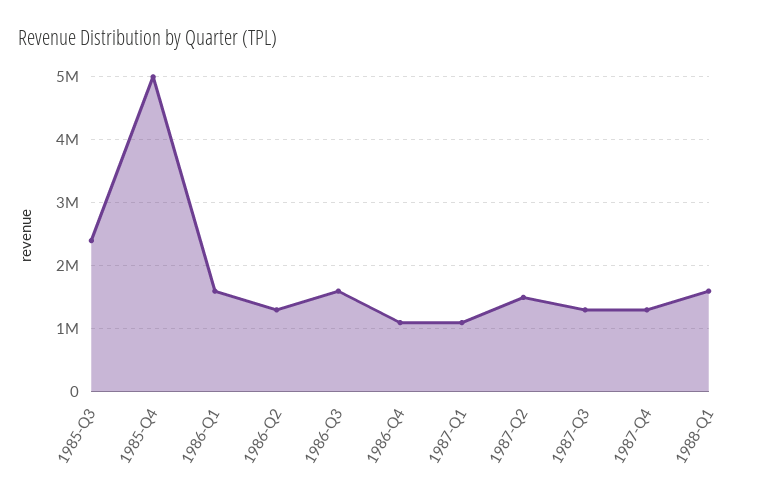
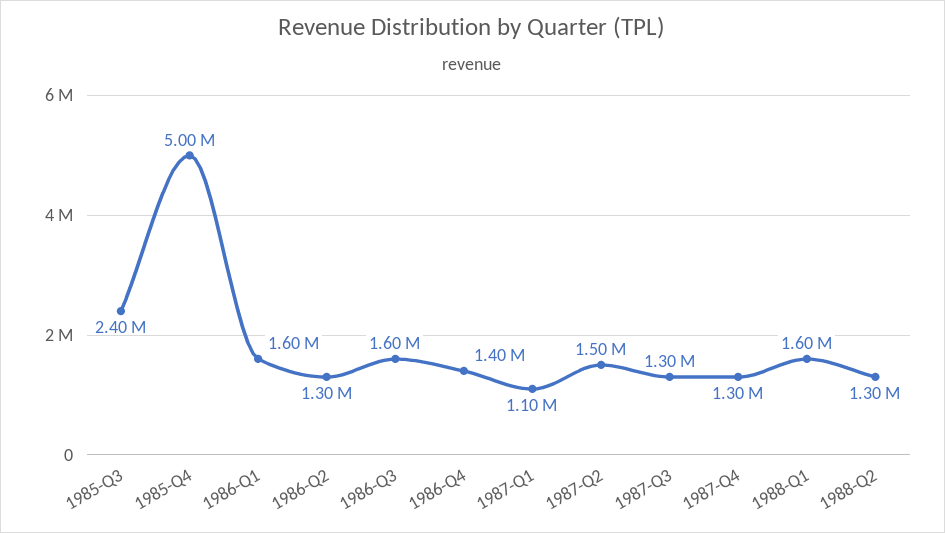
1986-Q4: 1100000 -> 1400000
1988-Q2: none -> 1300000

